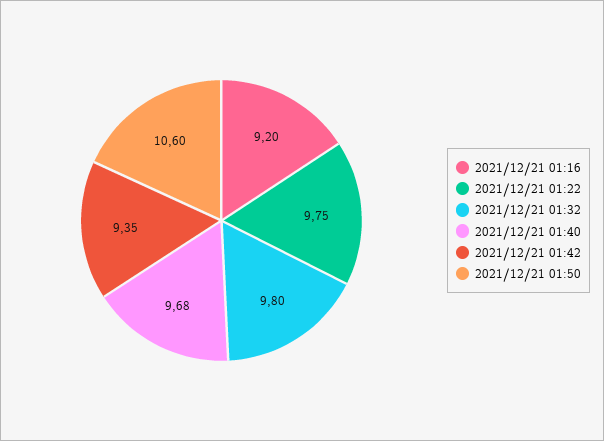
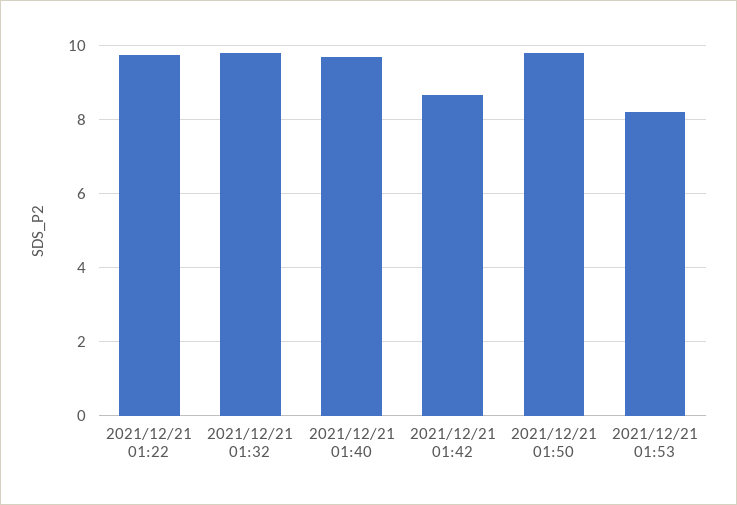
2021/12/21 01:16: 9.2 -> none
2021/12/21 01:42: 9.35 -> 8.6
2021/12/21 01:50: 10.6 -> 9.8
2021/12/21 01:53: none -> 8.2

